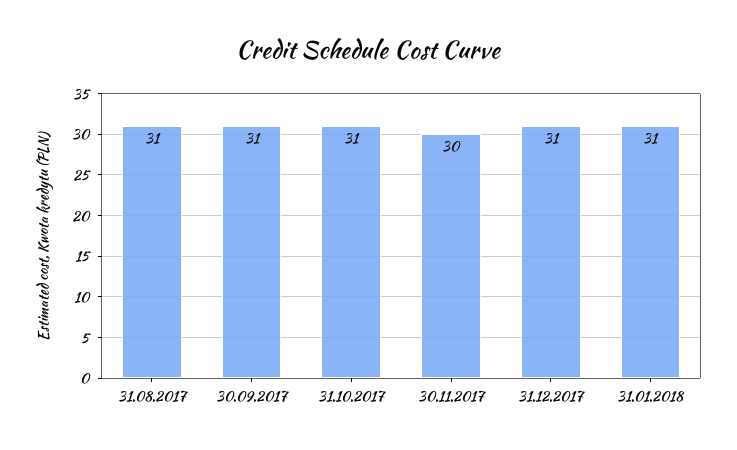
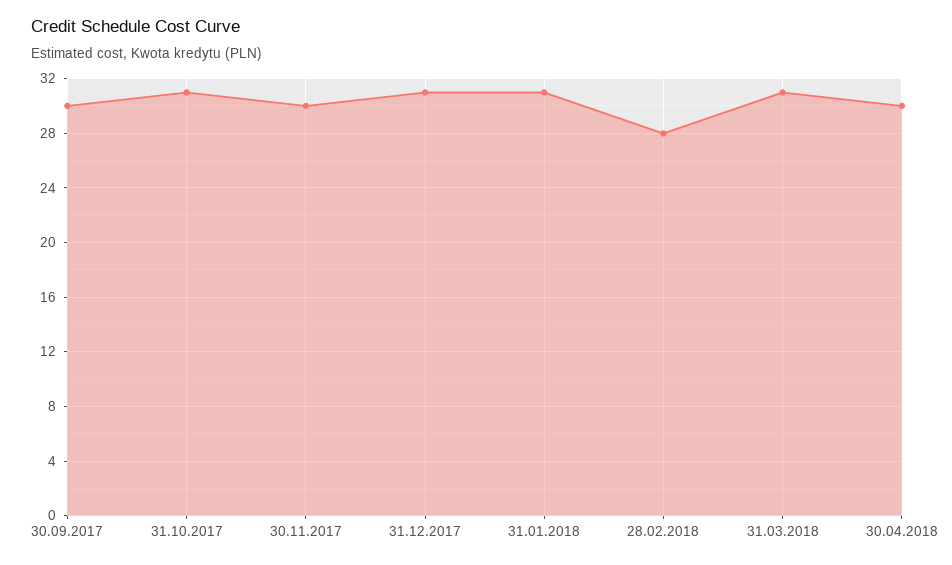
31.08.2017: 31 -> none
30.09.2017: 31 -> 30
28.02.2018: none -> 28
31.03.2018: none -> 31
30.04.2018: none -> 30

